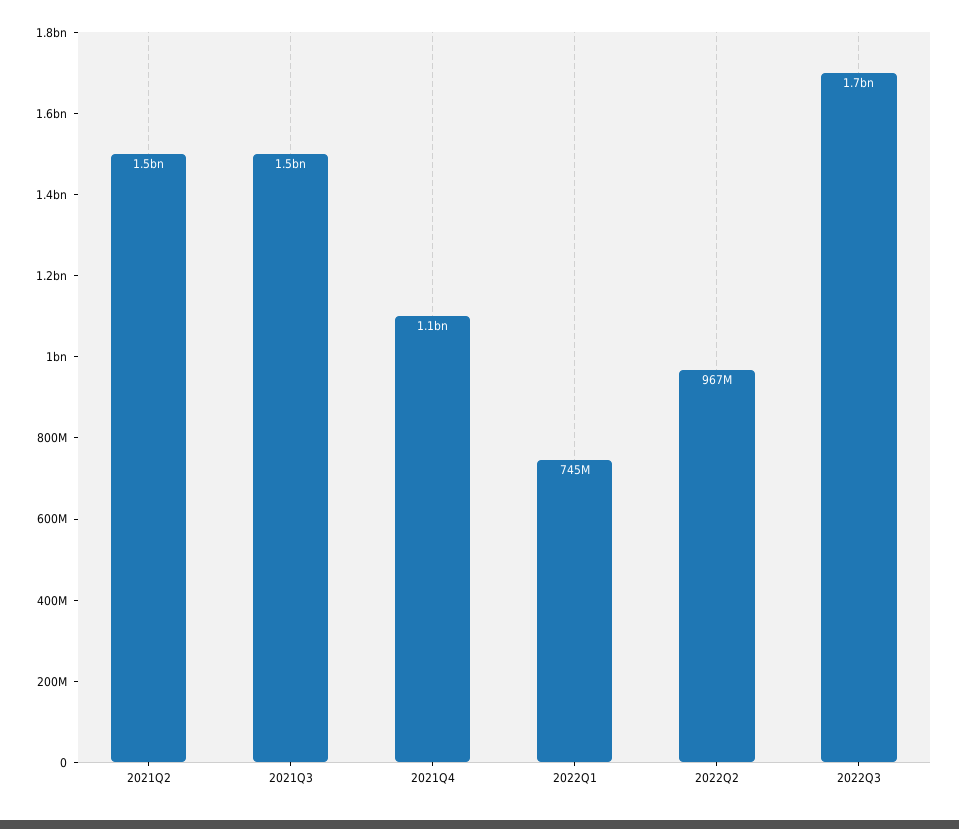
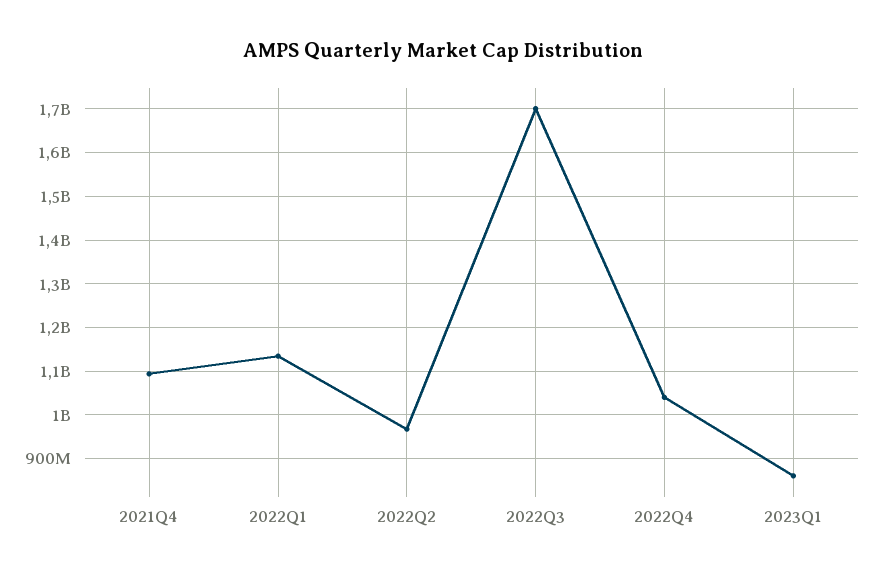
2021Q2: 1500000000 -> none
2021Q3: 1500000000 -> none
2022Q1: 745000000 -> 1140000000
2022Q4: none -> 1040000000
2023Q1: none -> 860000000

